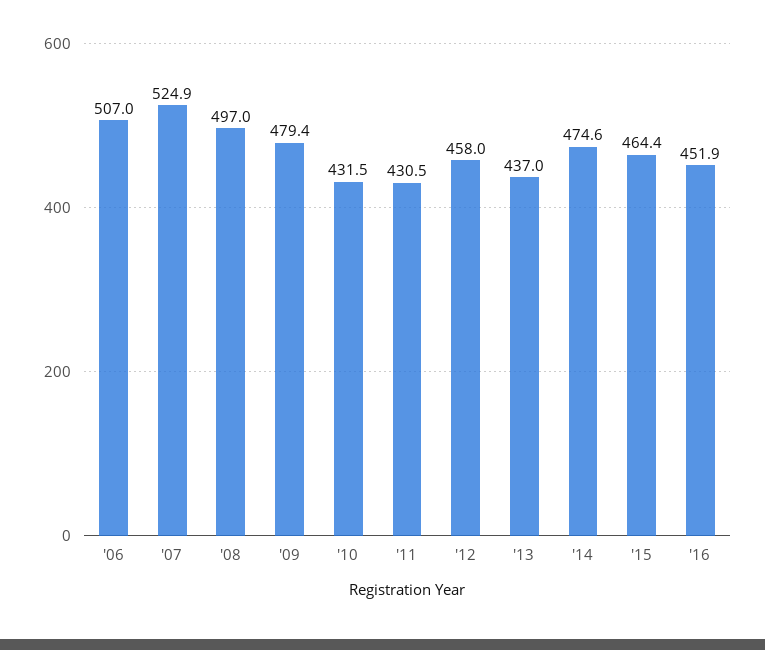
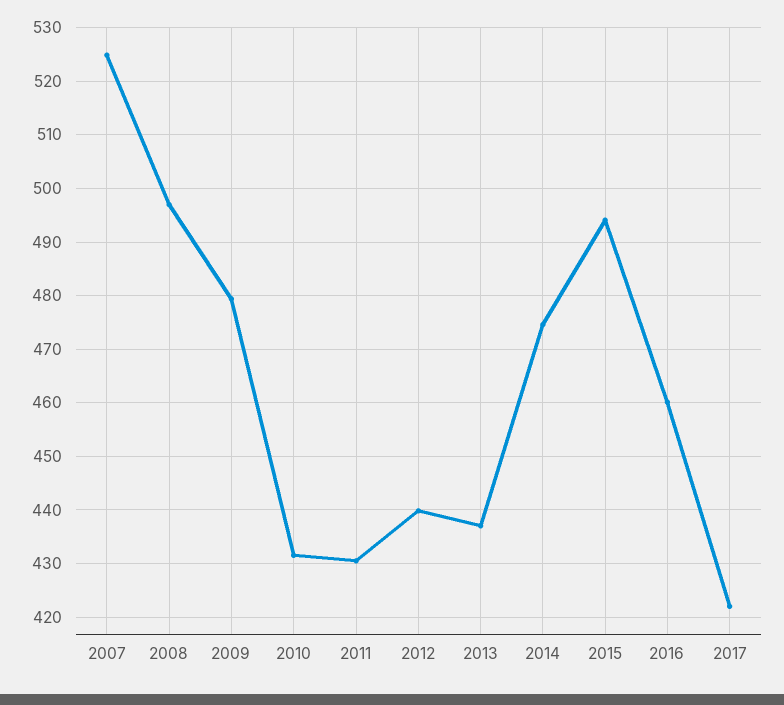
'06: 507 -> none
'12: 458 -> 440
'15: 464.4 -> 494
'16: 451.9 -> 460
2017: none -> 422

